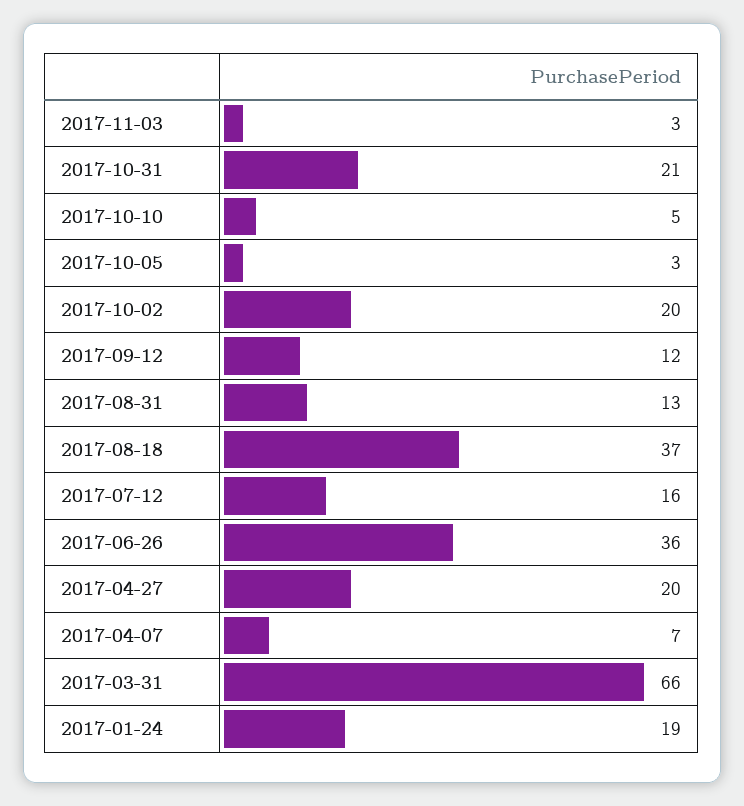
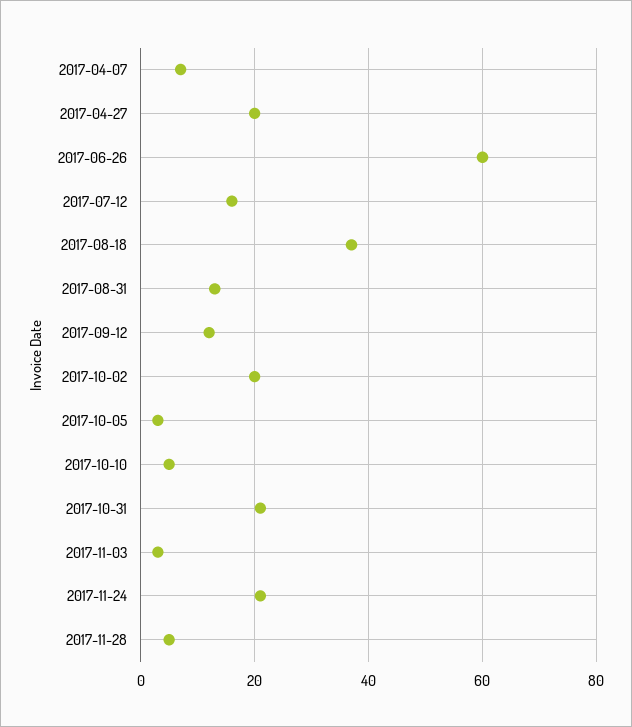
2017-06-26: 36 -> 60
2017-03-31: 66 -> none
2017-01-24: 19 -> none
2017-11-24: none -> 20
2017-11-28: none -> 5

